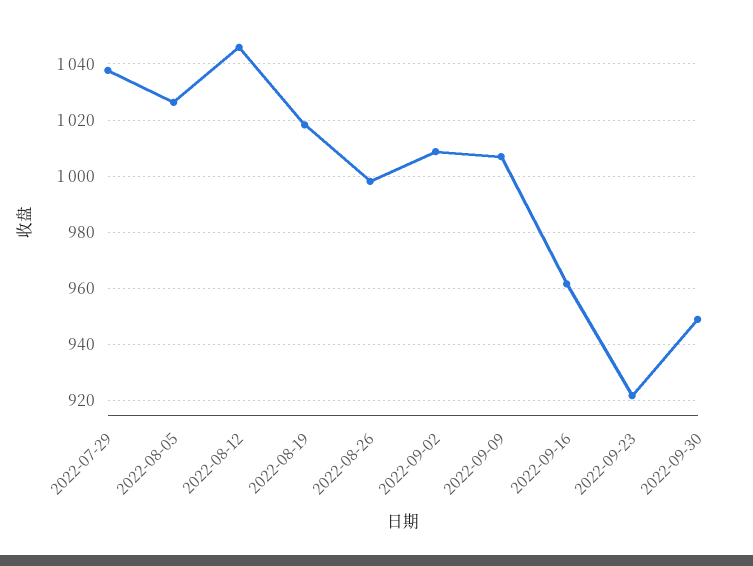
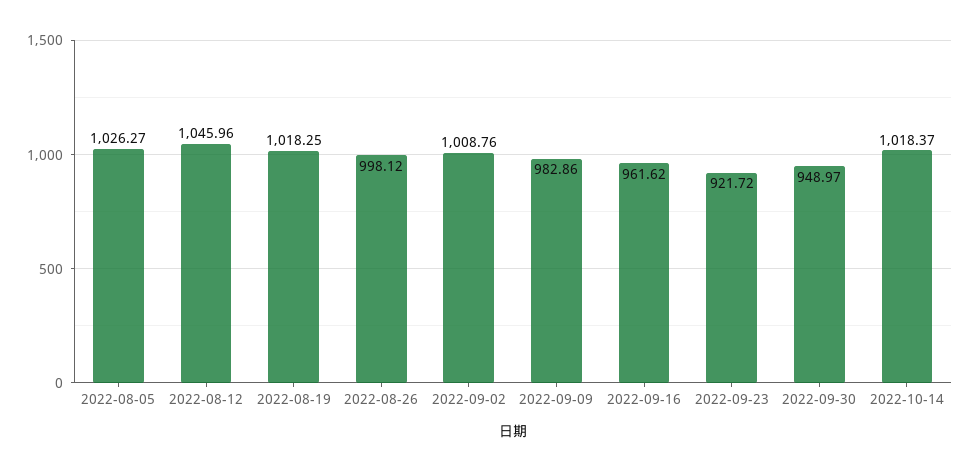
2022-07-29: 1037.5 -> none
2022-09-09: 1007.5 -> 982.86
2022-10-14: none -> 1018.37

